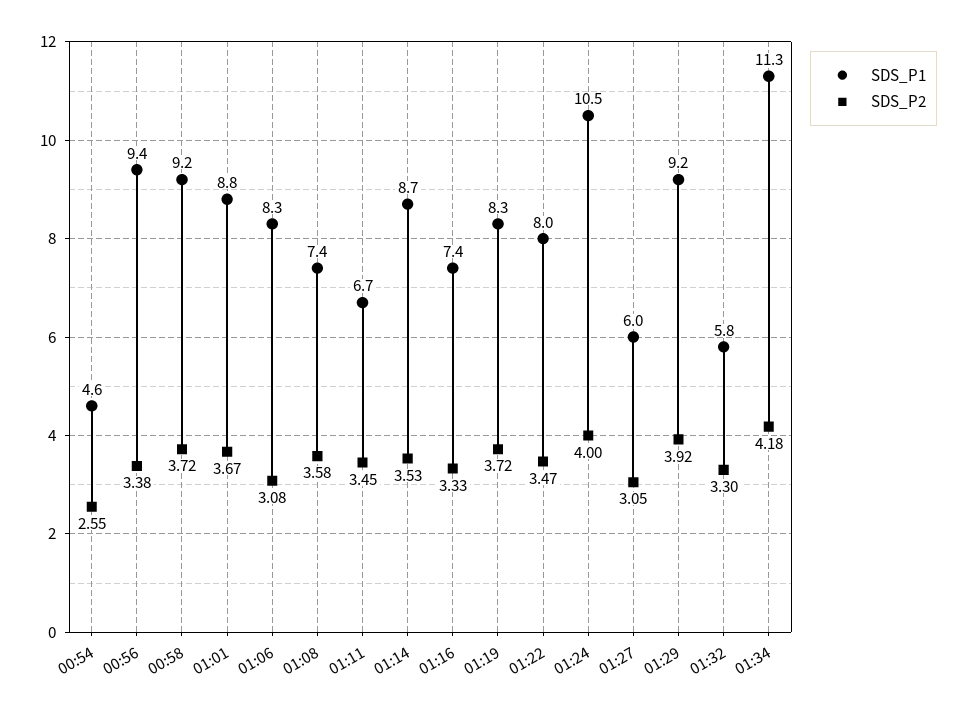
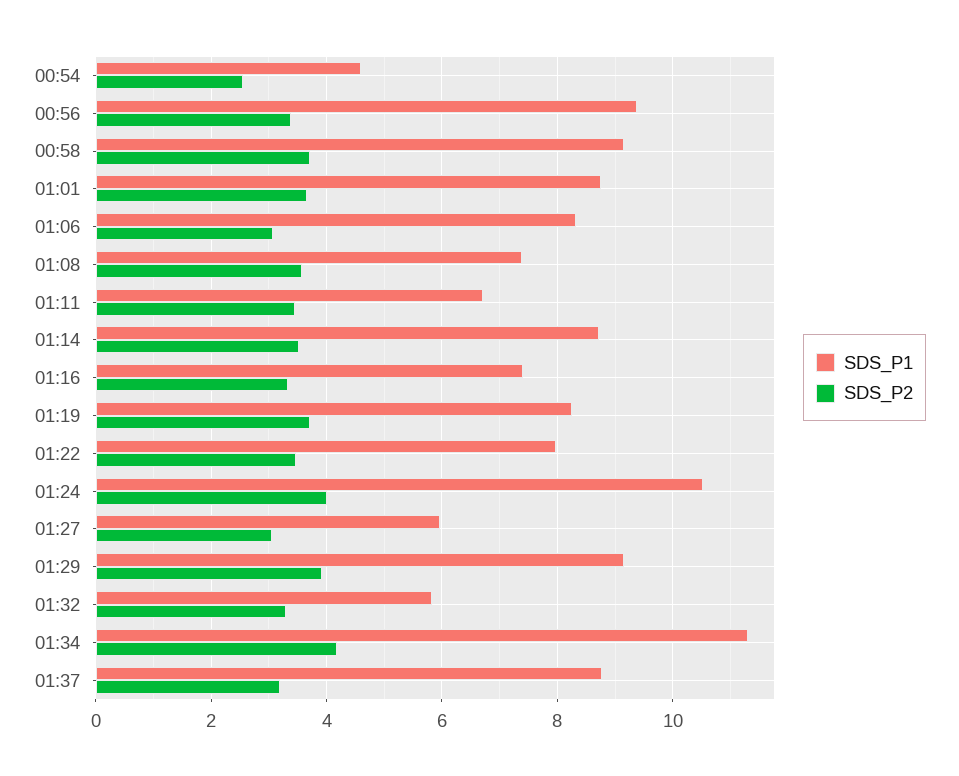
SDS_P1, 01:37: none -> 8.8
SDS_P2, 01:37: none -> 3.2

